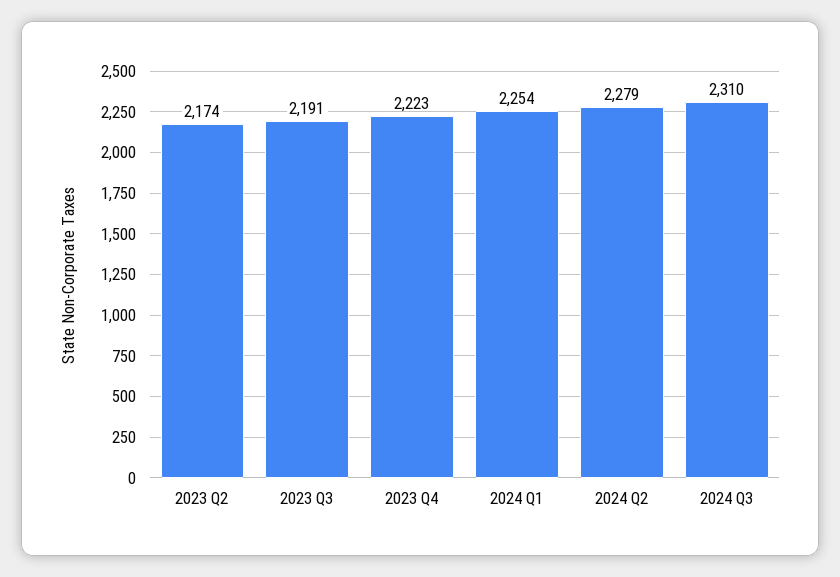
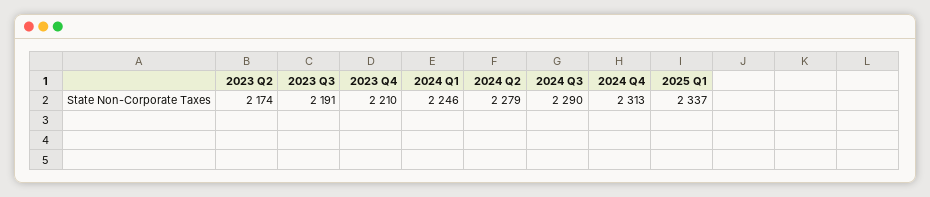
2023 Q4: 2223 -> 2210
2024 Q1: 2254 -> 2246
2024 Q3: 2310 -> 2290
2024 Q4: none -> 2313
2025 Q1: none -> 2337

